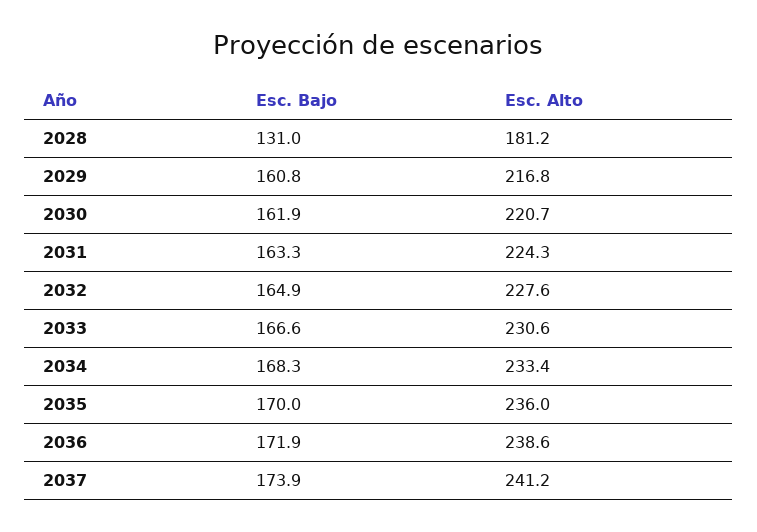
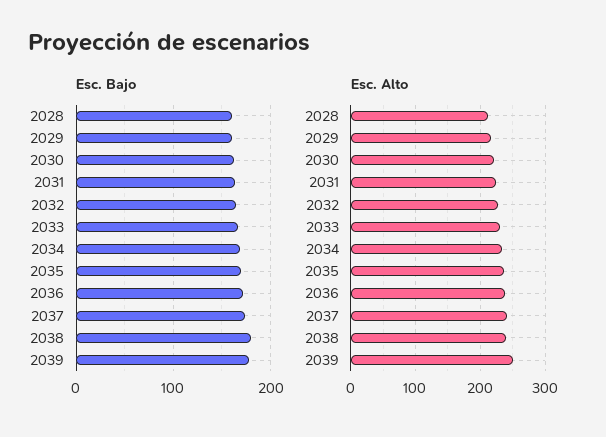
Esc. Bajo, 2028: 131 -> 160
Esc. Alto, 2028: 181.2 -> 210
Esc. Bajo, 2038: none -> 180
Esc. Bajo, 2039: none -> 180
Esc. Alto, 2038: none -> 240
Esc. Alto, 2039: none -> 250

